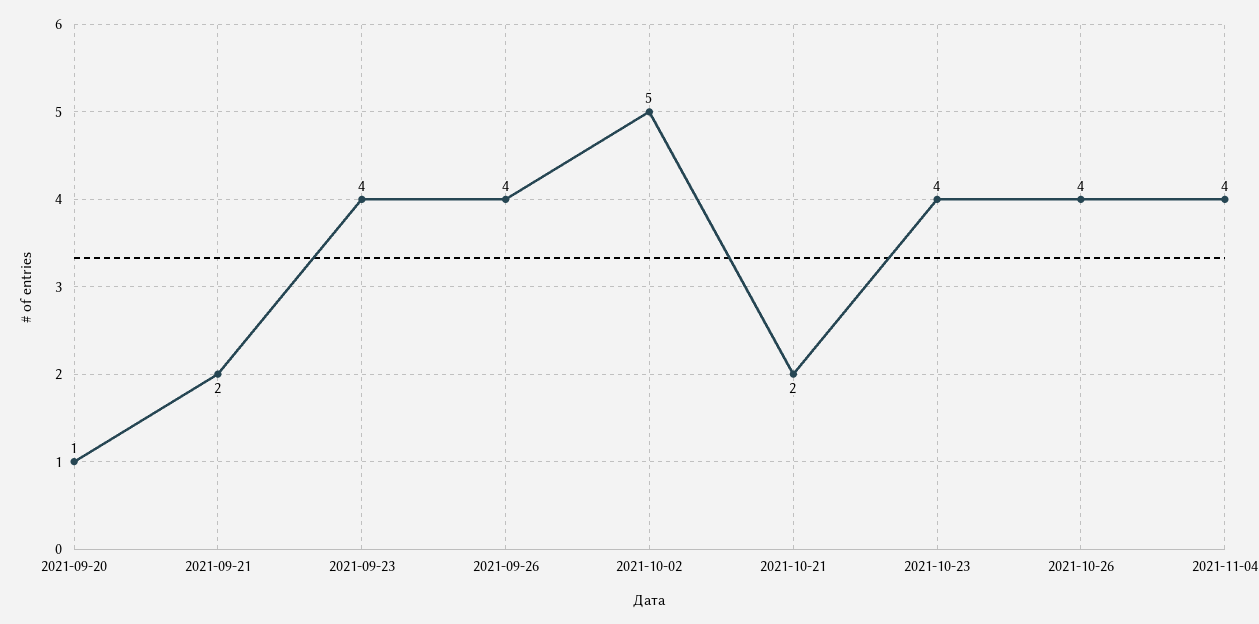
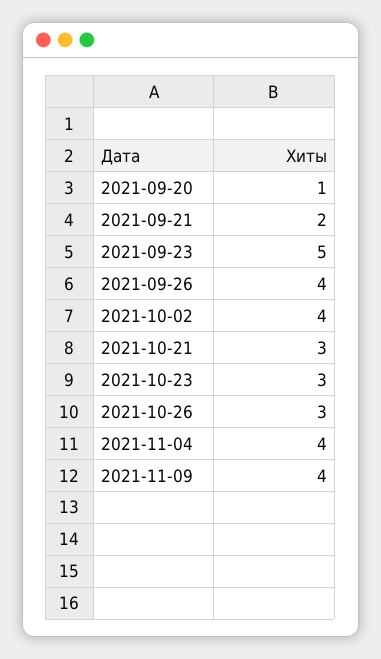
2021-09-23: 4 -> 5
2021-10-02: 5 -> 4
2021-10-21: 2 -> 3
2021-10-23: 4 -> 3
2021-10-26: 4 -> 3
2021-11-09: none -> 4

